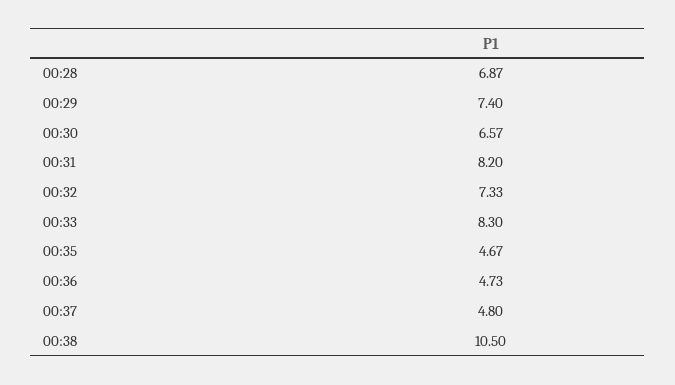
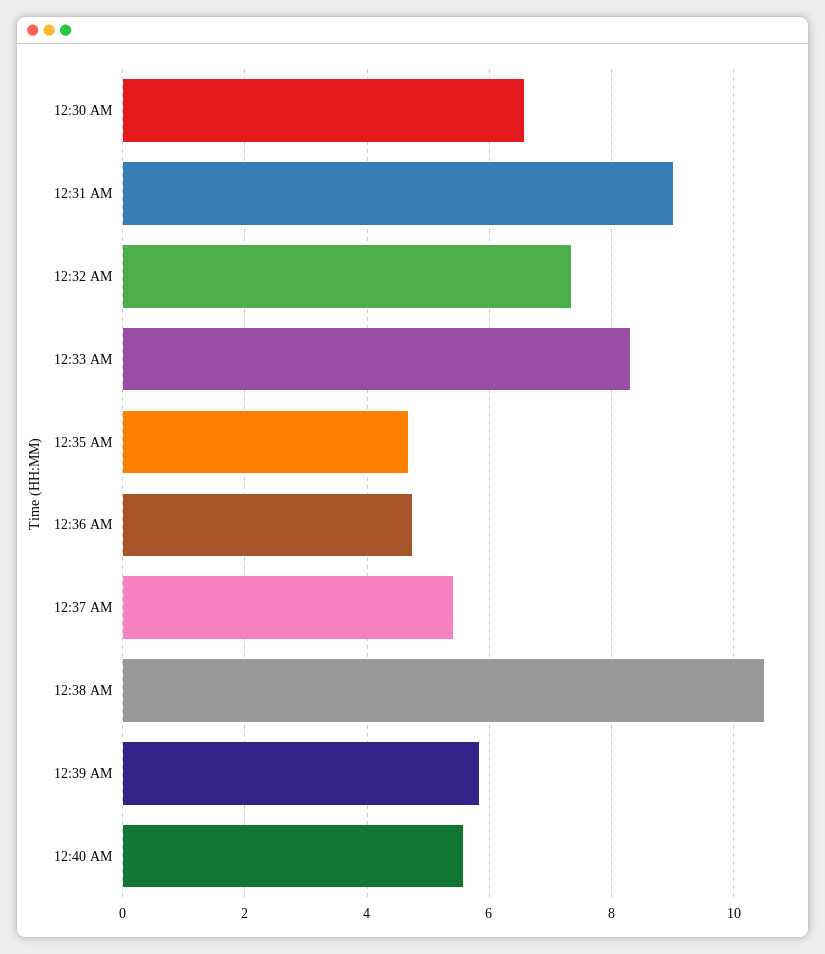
00:28: 6.87 -> none
00:29: 7.4 -> none
00:31: 8.2 -> 9
00:37: 4.8 -> 5.4
12:39 AM: none -> 5.8
12:40 AM: none -> 5.6

